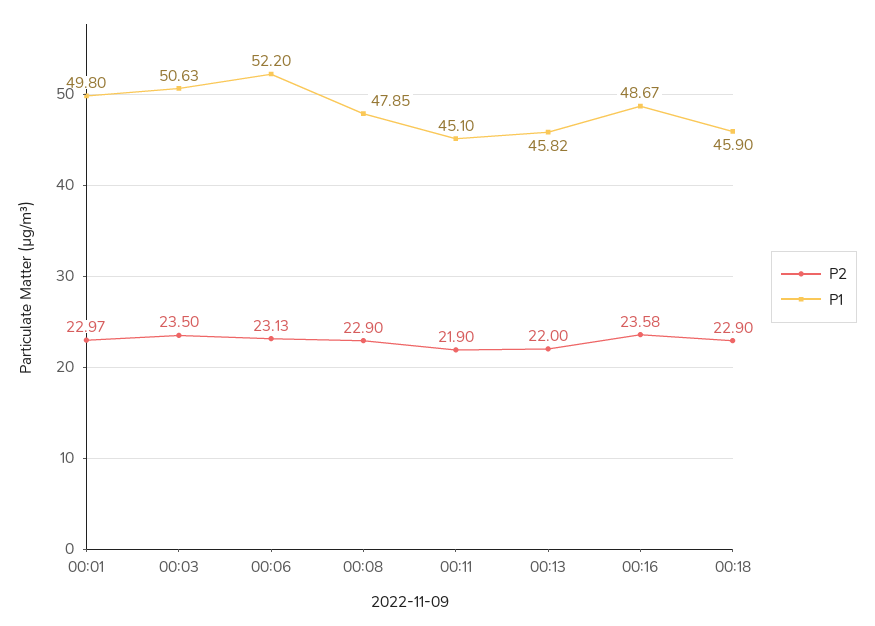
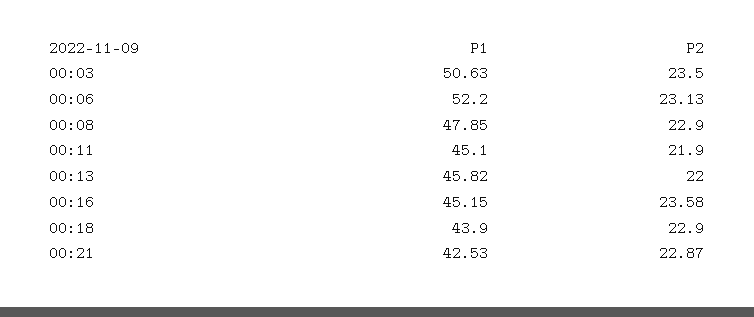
P2, 00:01: 22.97 -> none
P1, 00:01: 49.8 -> none
P1, 00:16: 48.67 -> 45.15
P1, 00:18: 45.9 -> 43.9
P1, 00:21: none -> 42.53
P2, 00:21: none -> 22.87

